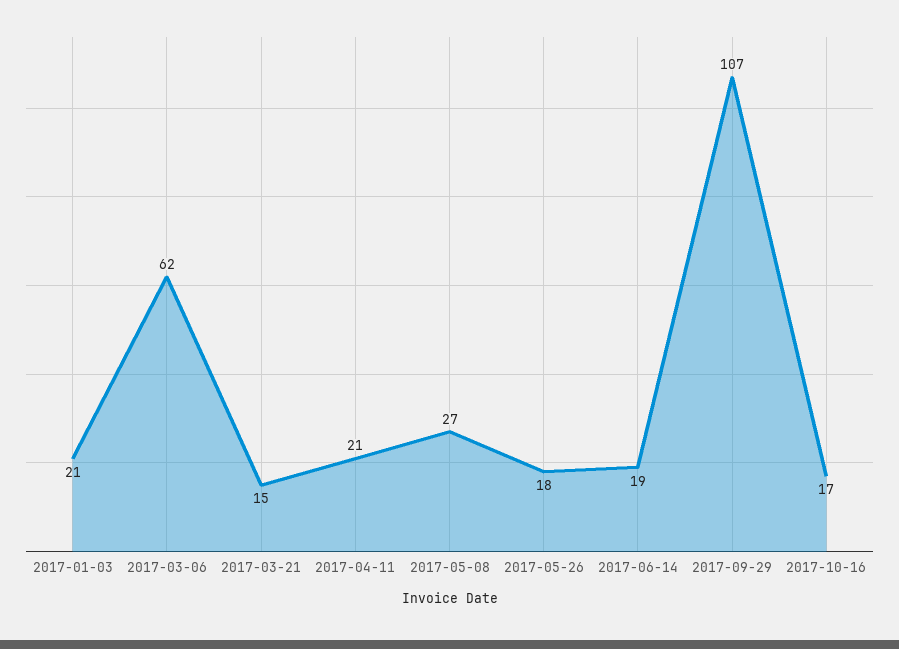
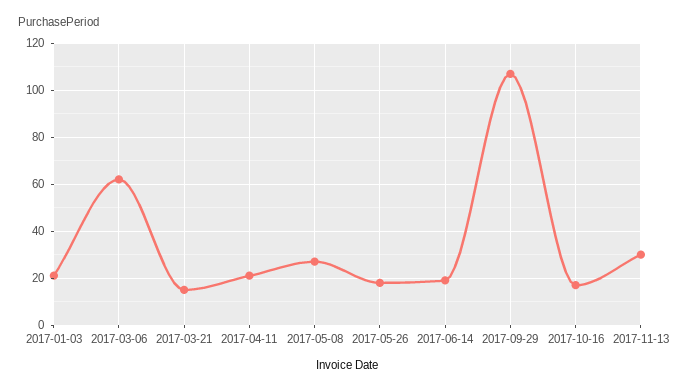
2017-11-13: none -> 30

